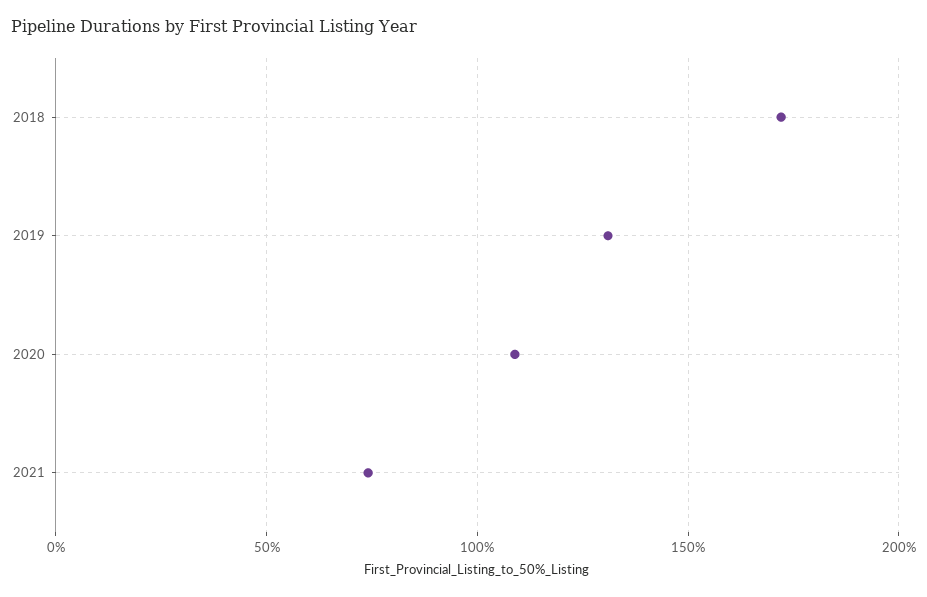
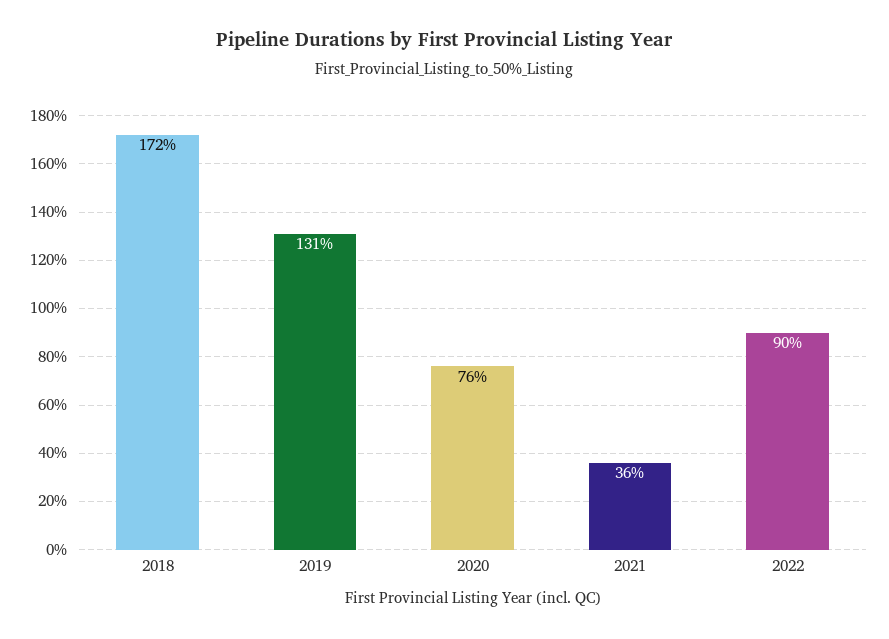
2020: 110 -> 76
2021: 75 -> 36
2022: none -> 90

